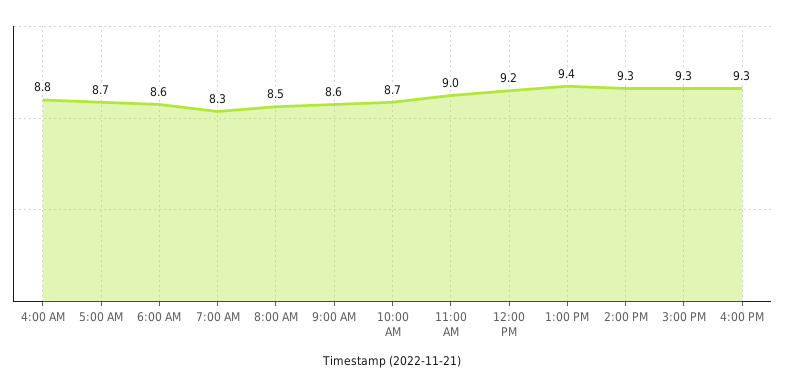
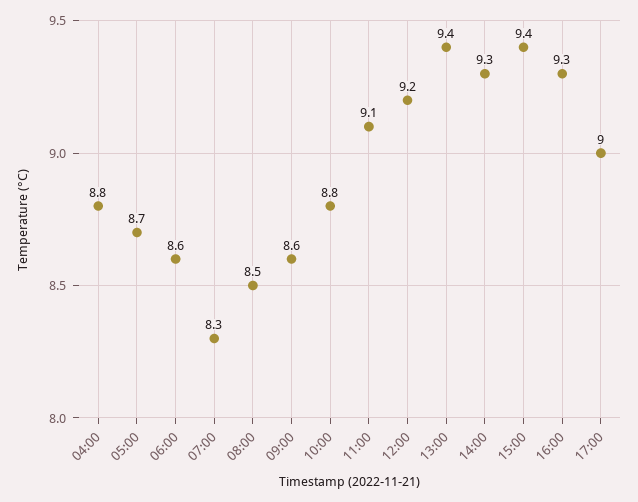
10:00 AM: 8.7 -> 8.8
11:00 AM: 9 -> 9.1
3:00 PM: 9.3 -> 9.4
17:00: none -> 9

